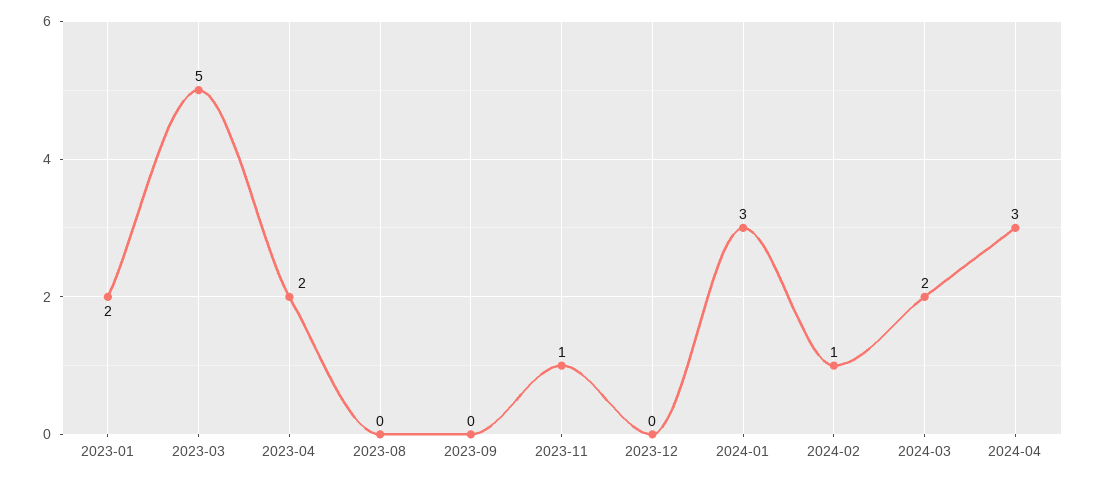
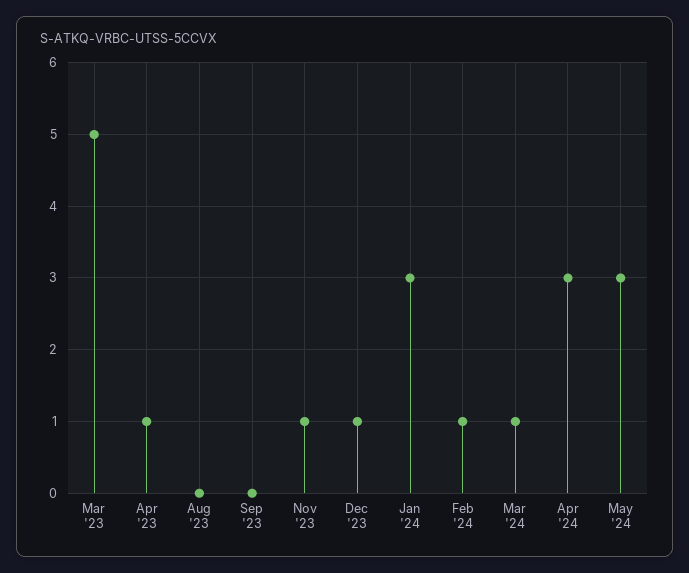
2023-01: 2 -> none
2023-04: 2 -> 1
2023-12: 0 -> 1
2024-03: 2 -> 1
May '24: none -> 3

